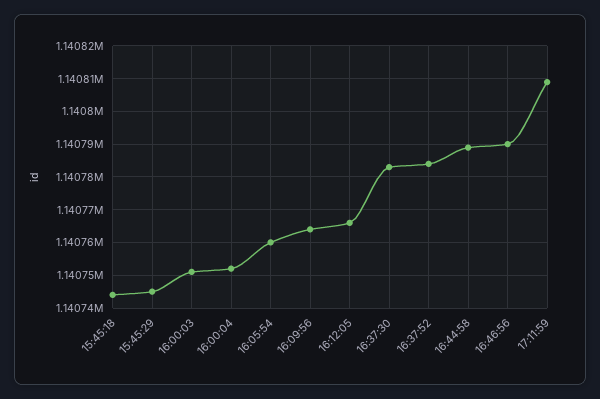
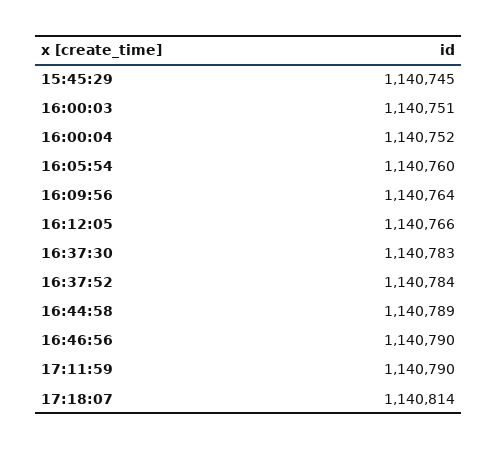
15:45:18: 1140745 -> none
17:11:59: 1140810 -> 1140790
17:18:07: none -> 1140814

